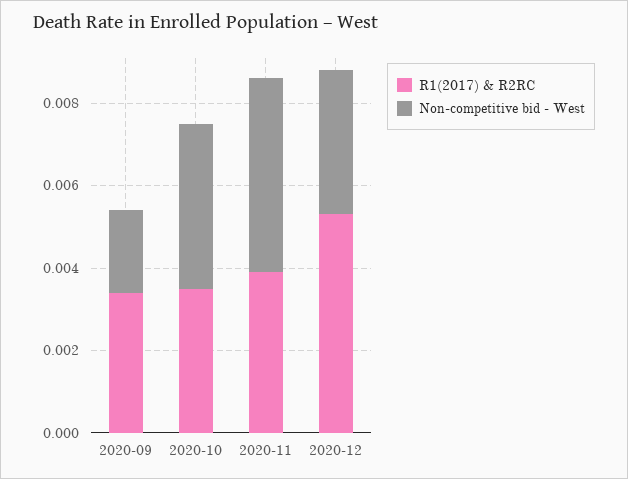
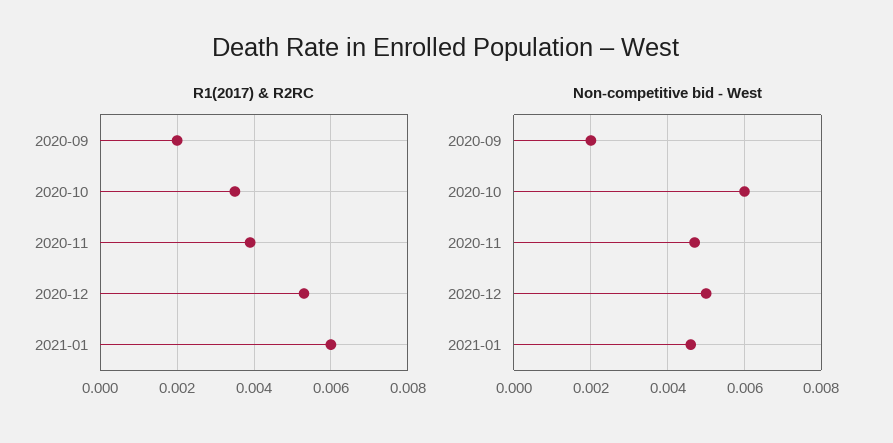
R1(2017) & R2RC, 2020-09: 0.0035 -> 0.002
Non-competitive bid - West, 2020-10: 0.004 -> 0.006
Non-competitive bid - West, 2020-12: 0.0035 -> 0.005
R1(2017) & R2RC, 2021-01: none -> 0.006
Non-competitive bid - West, 2021-01: none -> 0.0045

